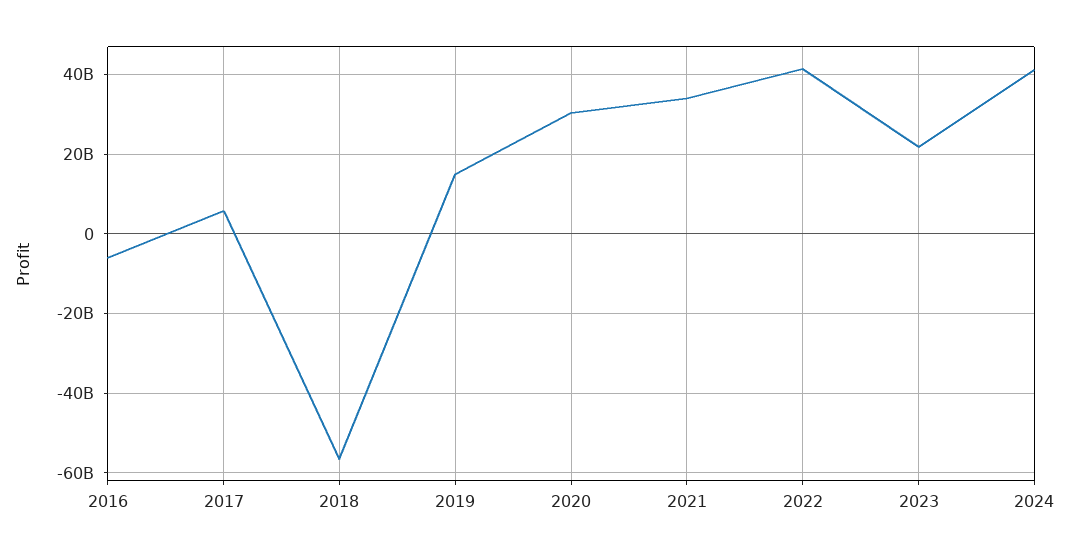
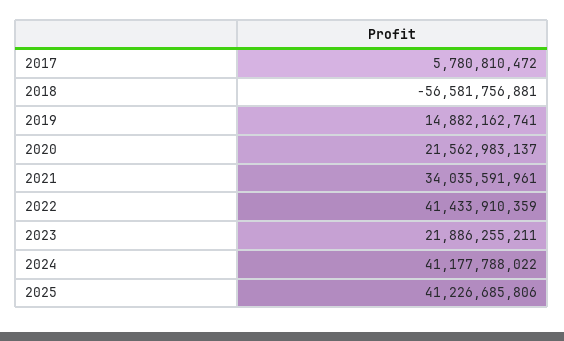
2016: -6000000000 -> none
2020: 30000000000 -> 21562983137
2025: none -> 41226685806

